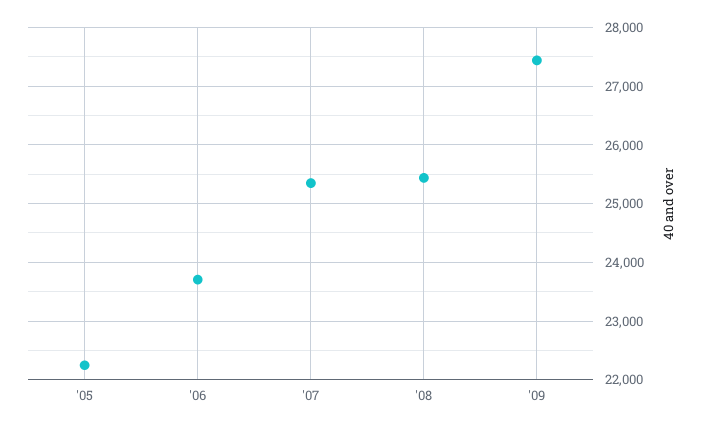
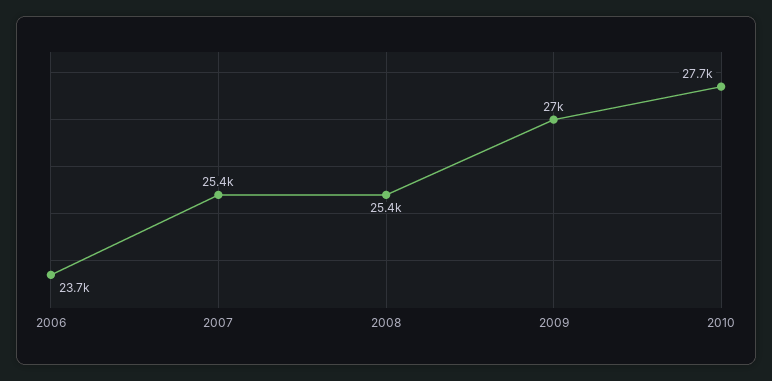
'05: 22200 -> none
'09: 27400 -> 27000
2010: none -> 27700

